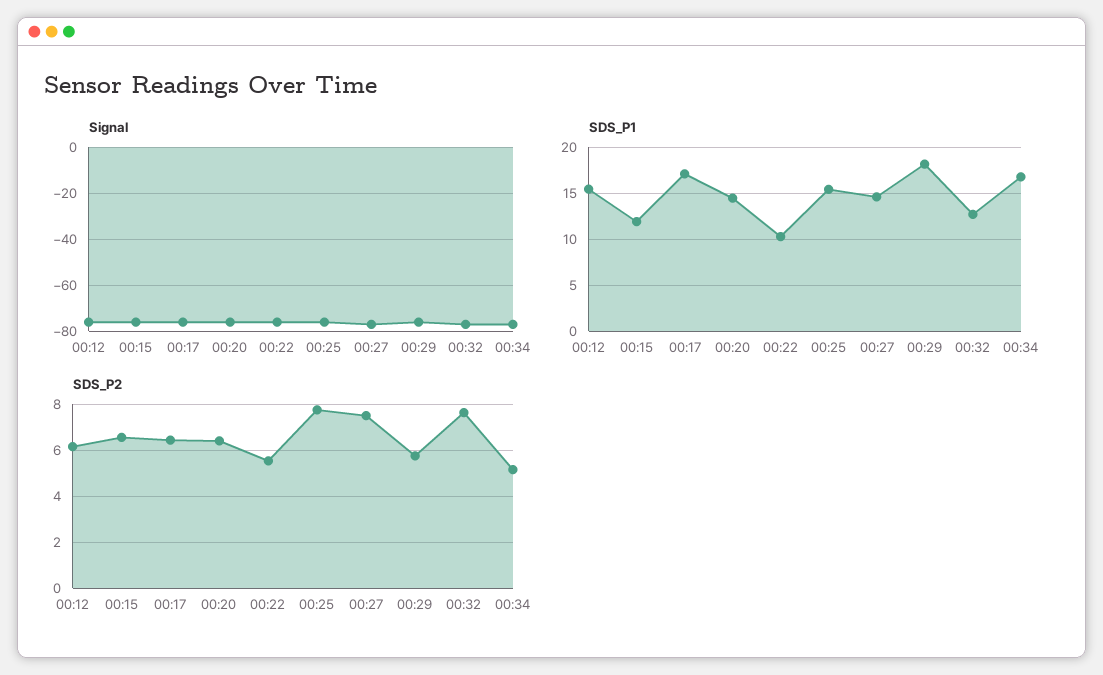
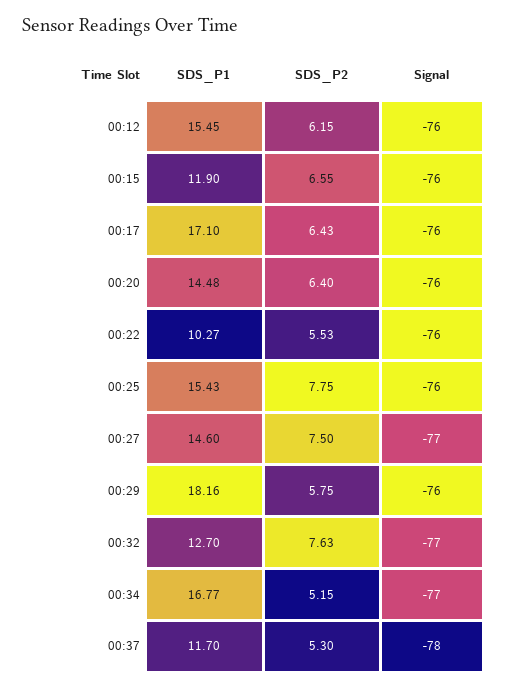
SDS_P1, 00:37: none -> 11.7
SDS_P2, 00:37: none -> 5.3
Signal, 00:37: none -> -78

